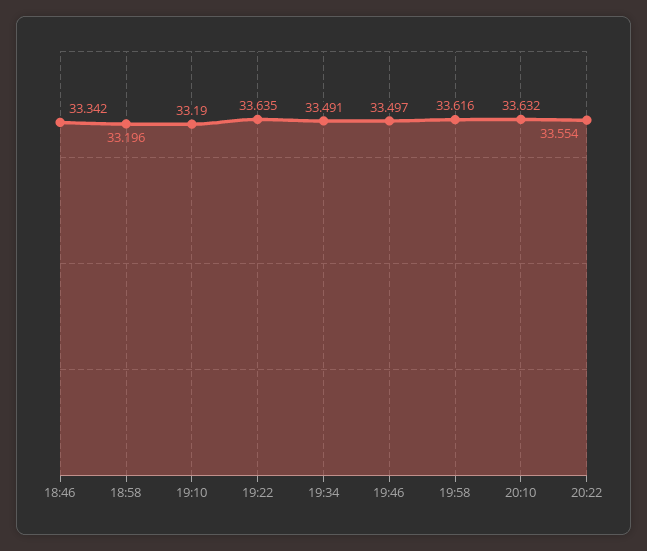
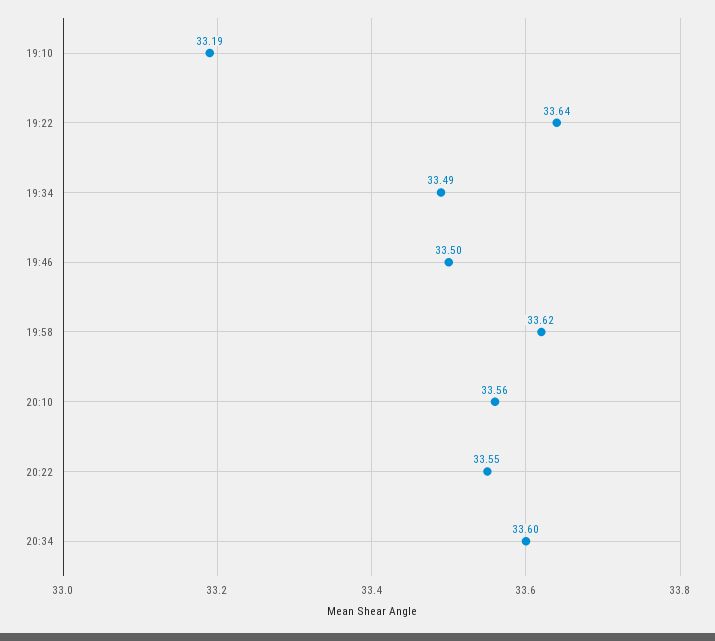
18:46: 33.342 -> none
18:58: 33.196 -> none
20:10: 33.632 -> 33.56
20:34: none -> 33.6

